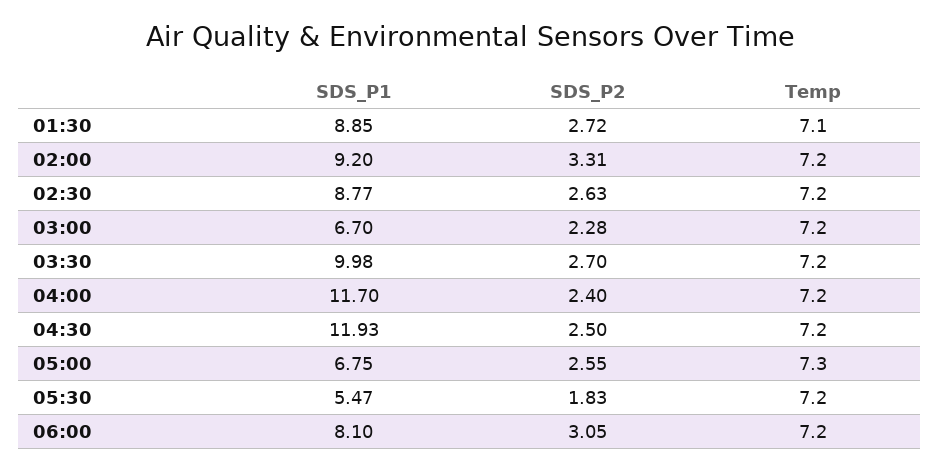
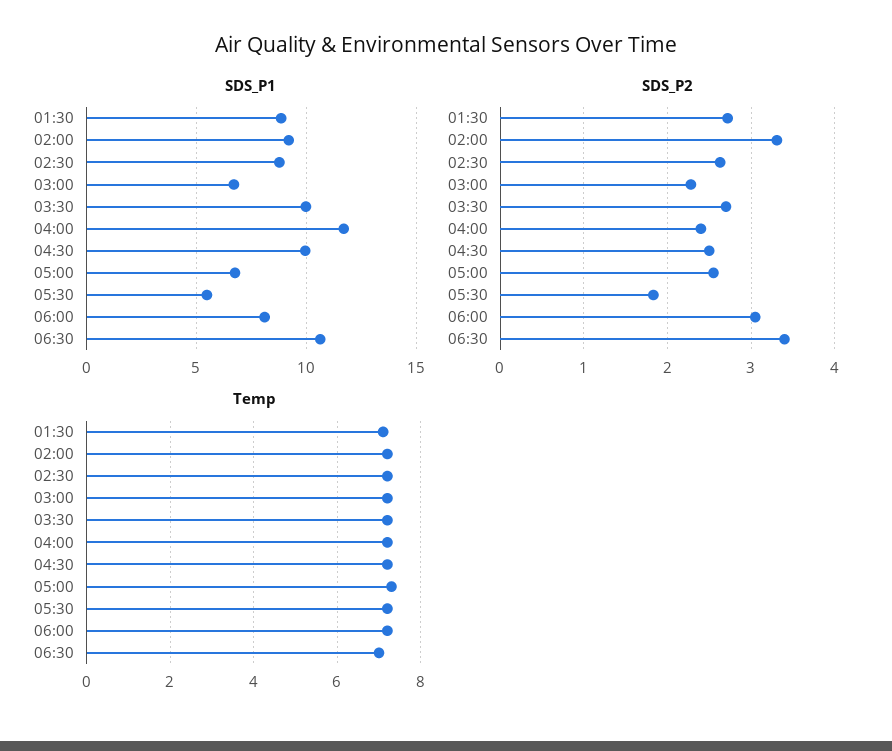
SDS_P1, 04:30: 11.93 -> 10
SDS_P1, 06:30: none -> 10.5
SDS_P2, 06:30: none -> 3.4
Temp, 06:30: none -> 7

